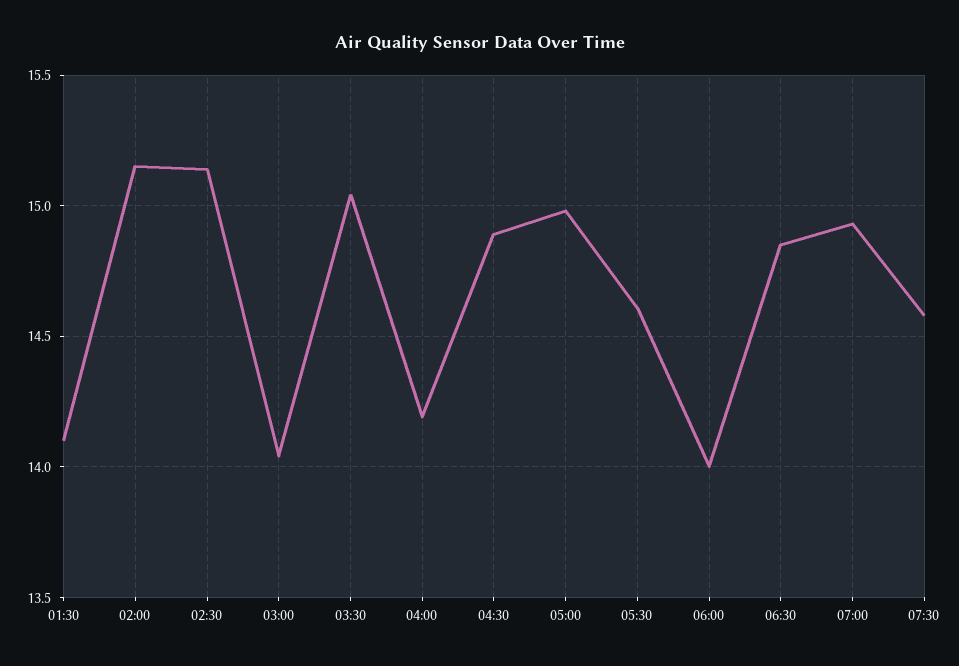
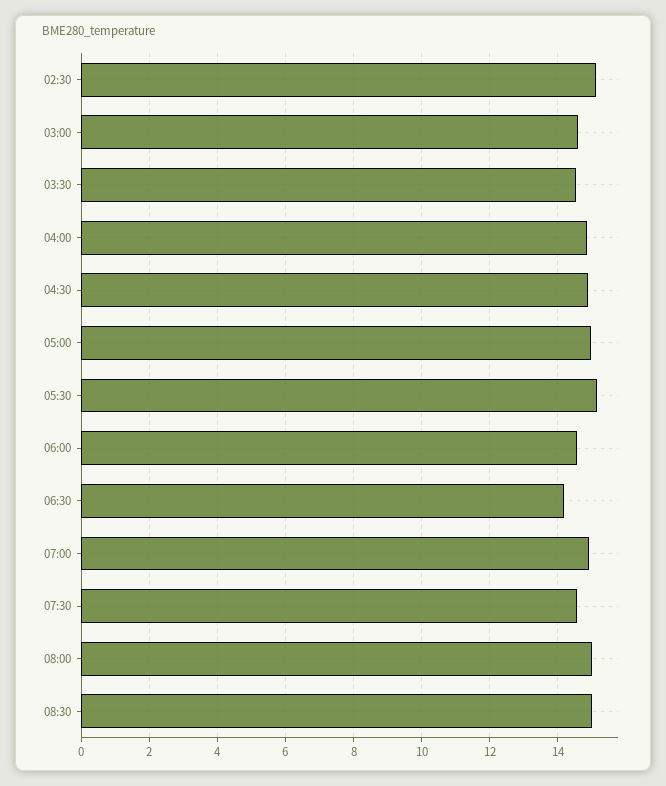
01:30: 14.1 -> none
02:00: 15.15 -> none
03:00: 14.05 -> 14.6
03:30: 15.05 -> 14.6
04:00: 14.2 -> 14.8
05:30: 14.6 -> 15.2
06:00: 14 -> 14.6
06:30: 14.85 -> 14.2
08:00: none -> 15
08:30: none -> 15

